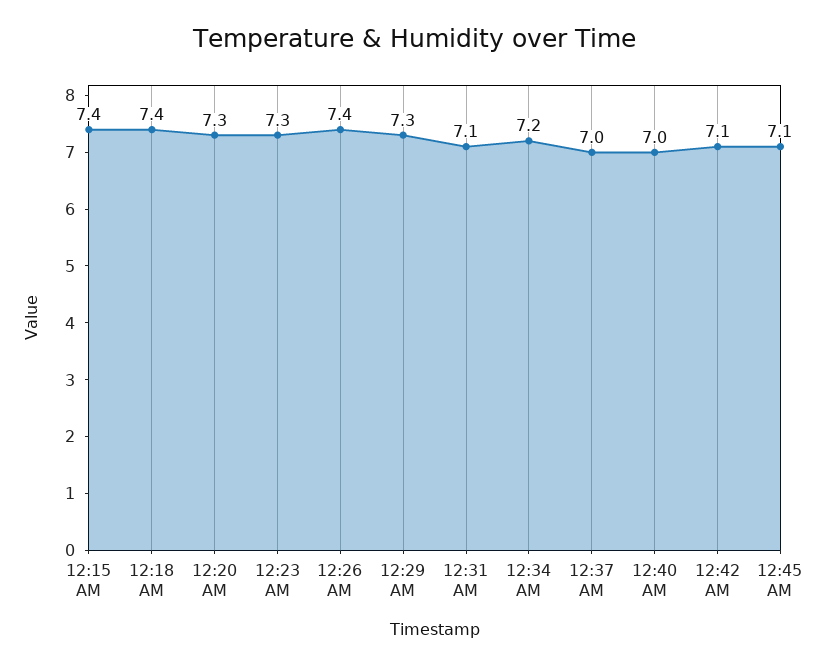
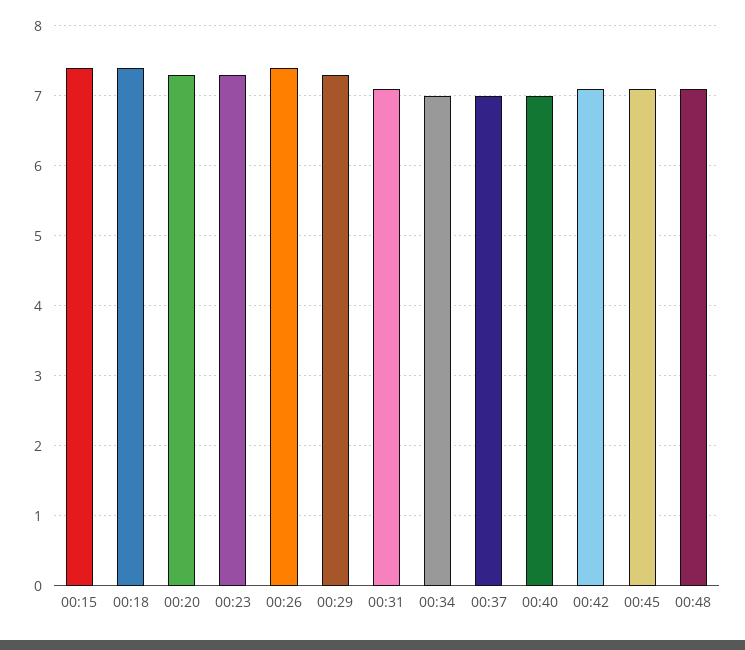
12:34 AM: 7.2 -> 7
00:48: none -> 7.1

